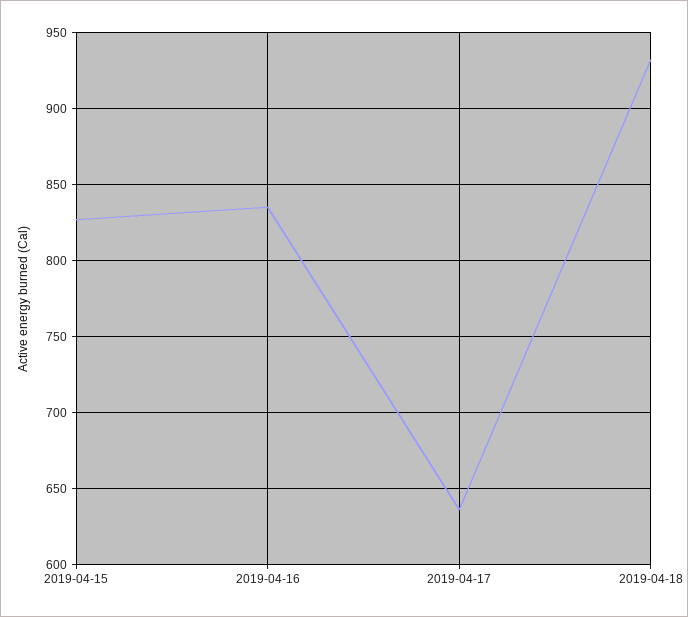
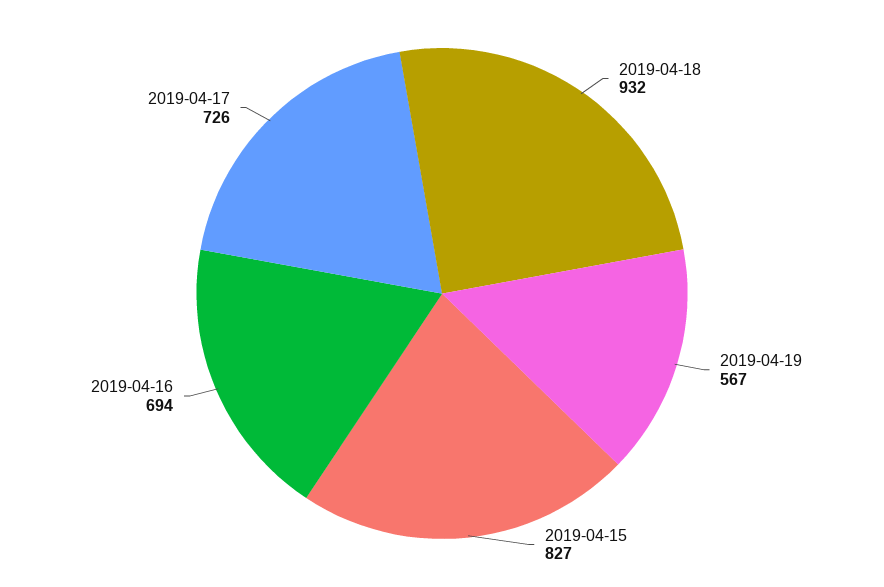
2019-04-16: 835 -> 694
2019-04-17: 635 -> 726
2019-04-19: none -> 567

